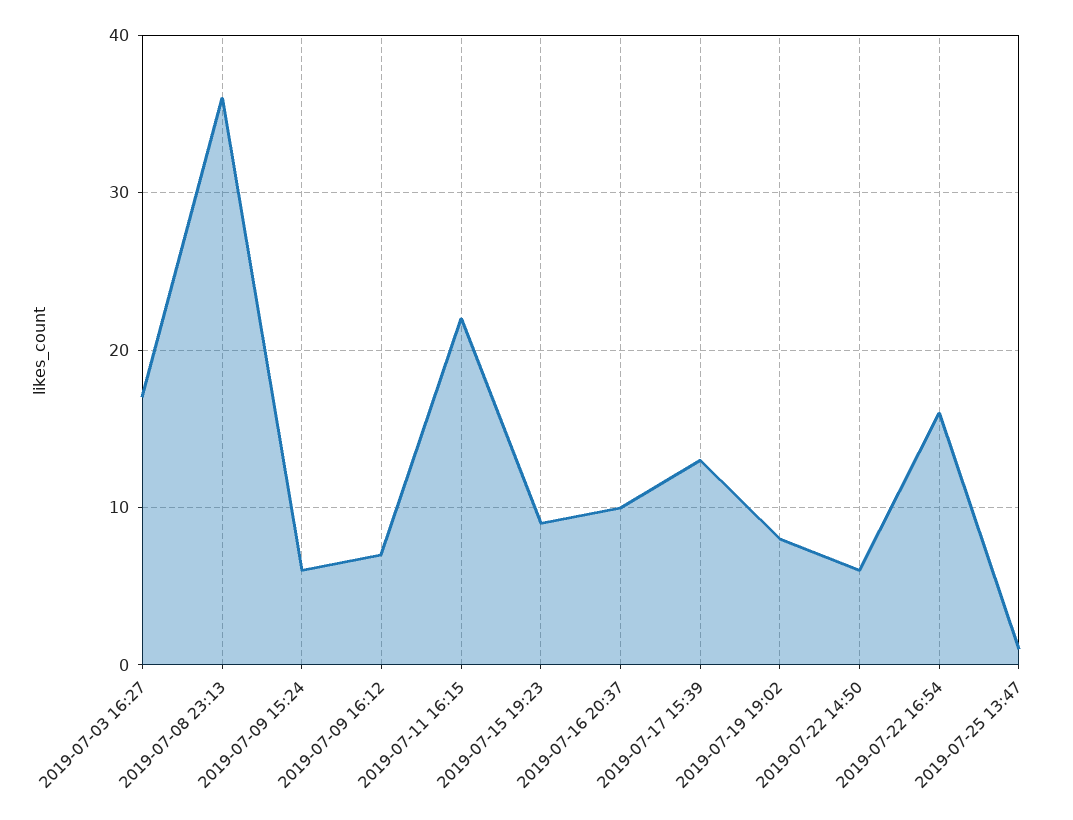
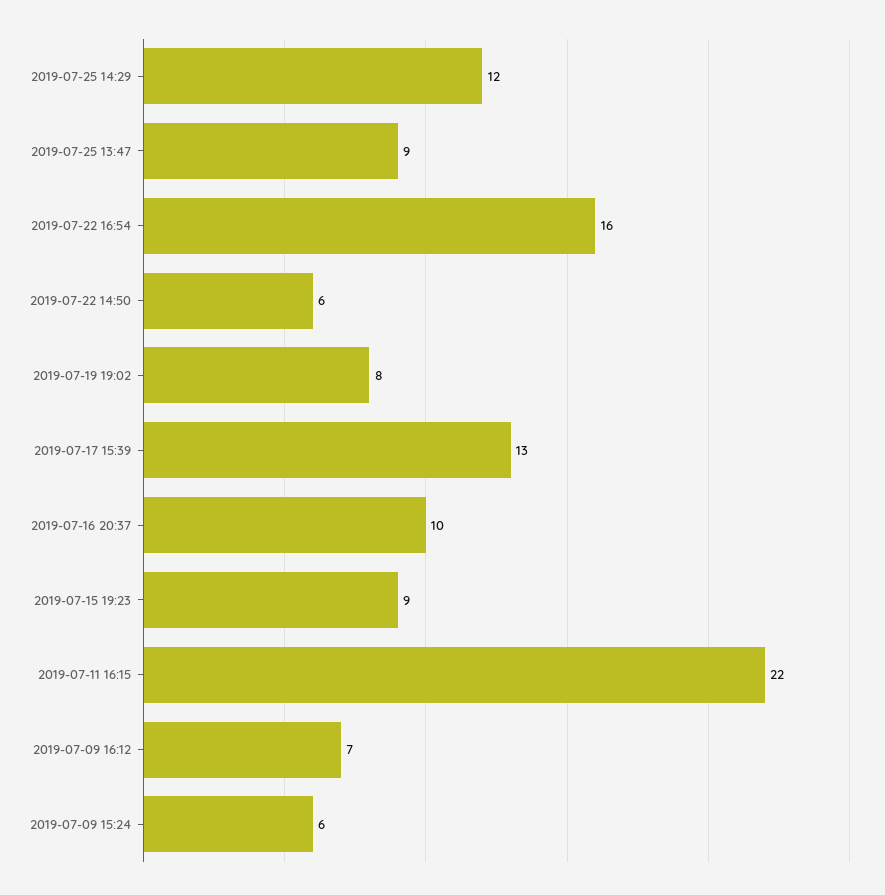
2019-07-03 16:27: 17 -> none
2019-07-08 23:13: 36 -> none
2019-07-25 13:47: 1 -> 9
2019-07-25 14:29: none -> 12

